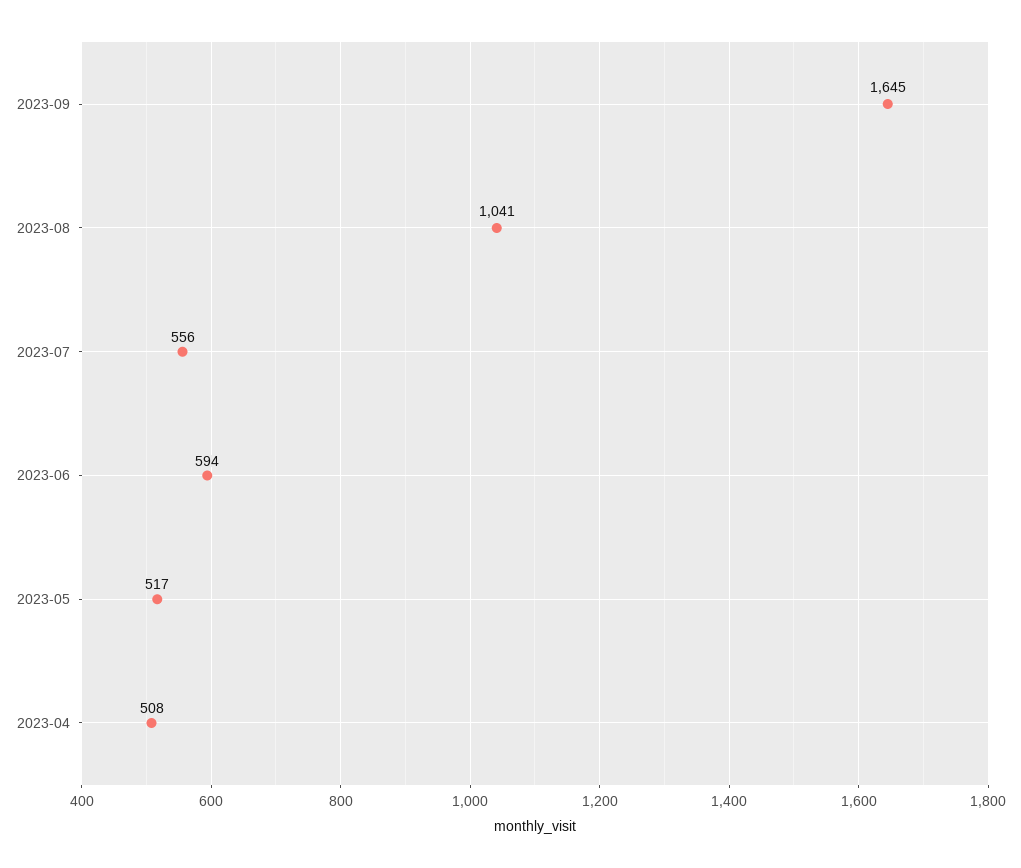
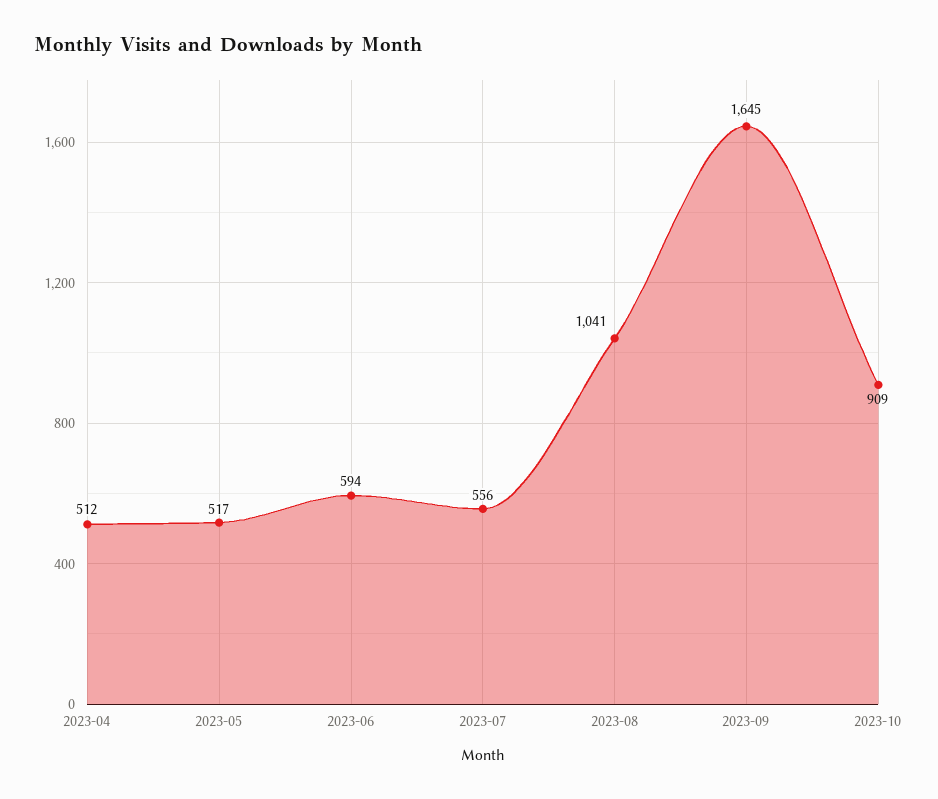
2023-04: 508 -> 512
2023-10: none -> 909

